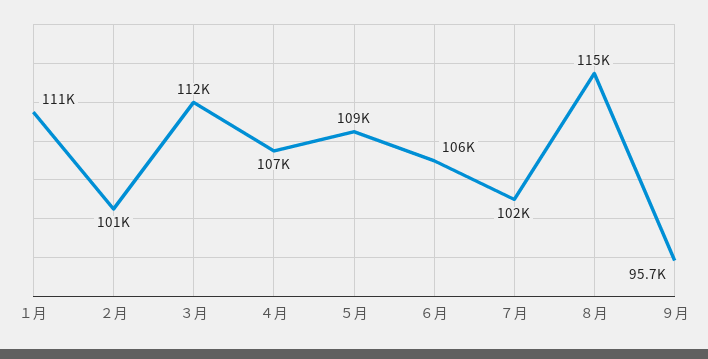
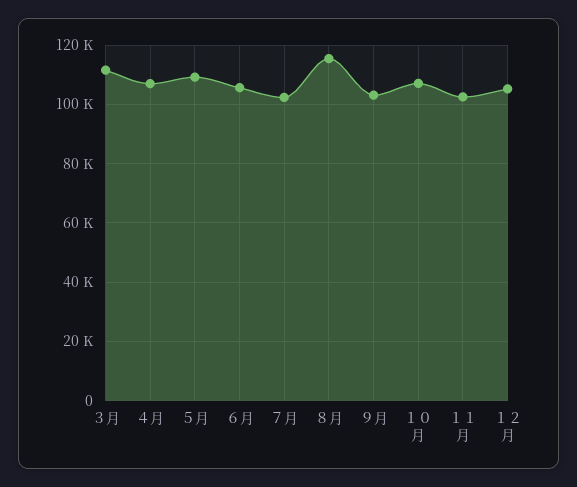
１月: 111000 -> none
２月: 101000 -> none
９月: 95700 -> 102500
１０月: none -> 107500
１１月: none -> 102500
１２月: none -> 105000

